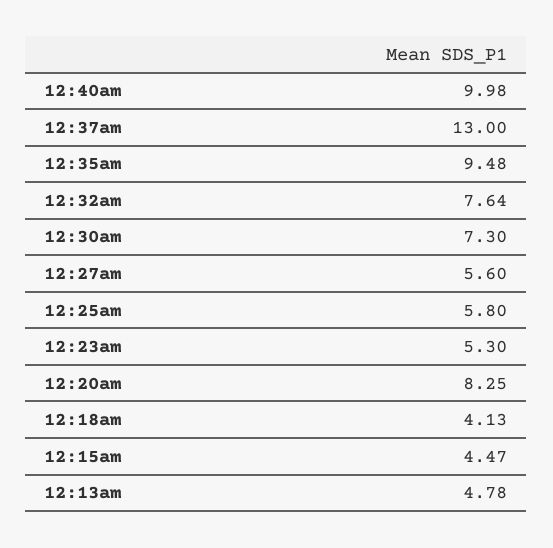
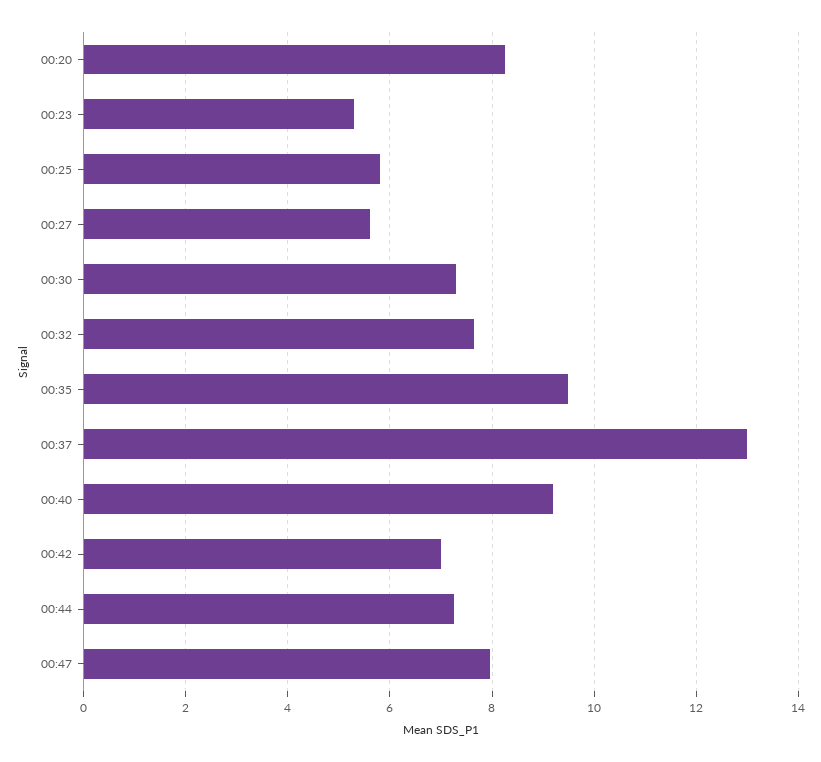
12:40am: 9.98 -> 9.2
12:18am: 4.13 -> none
12:15am: 4.47 -> none
12:13am: 4.78 -> none
00:42: none -> 7
00:44: none -> 7.2
00:47: none -> 8

